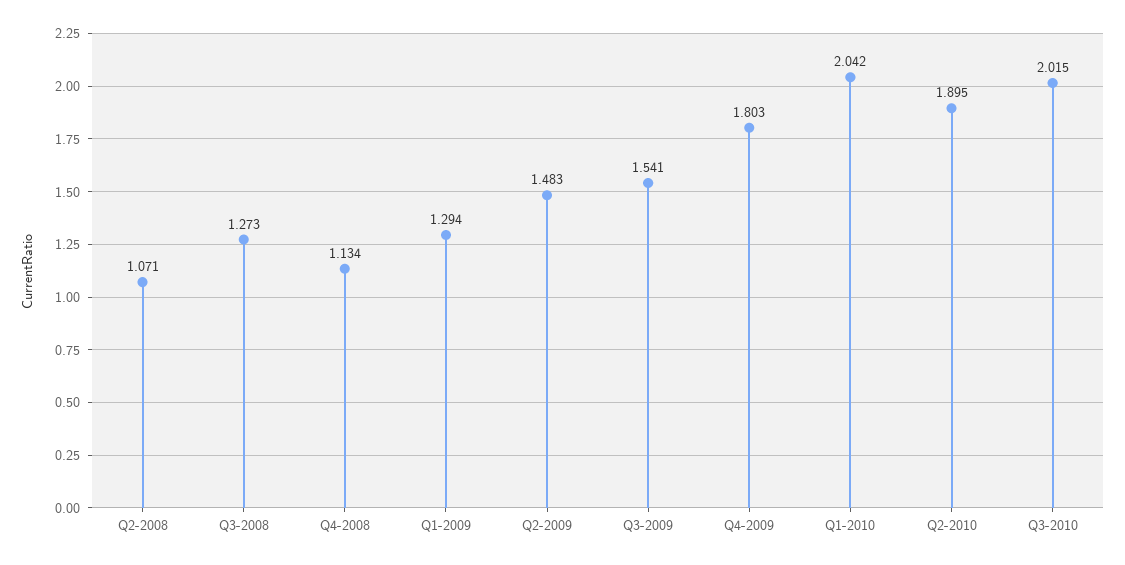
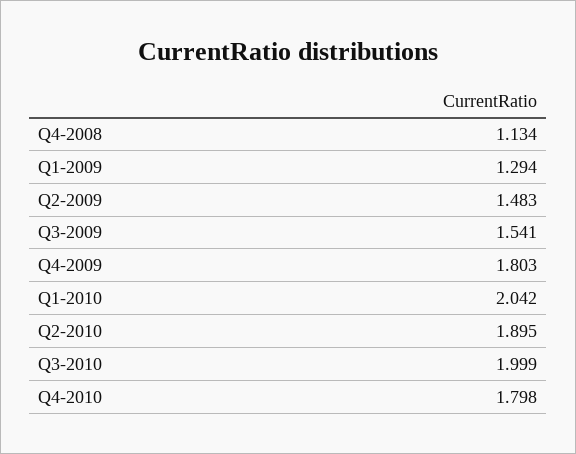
Q2-2008: 1.071 -> none
Q3-2008: 1.273 -> none
Q3-2010: 2.015 -> 1.999
Q4-2010: none -> 1.798

